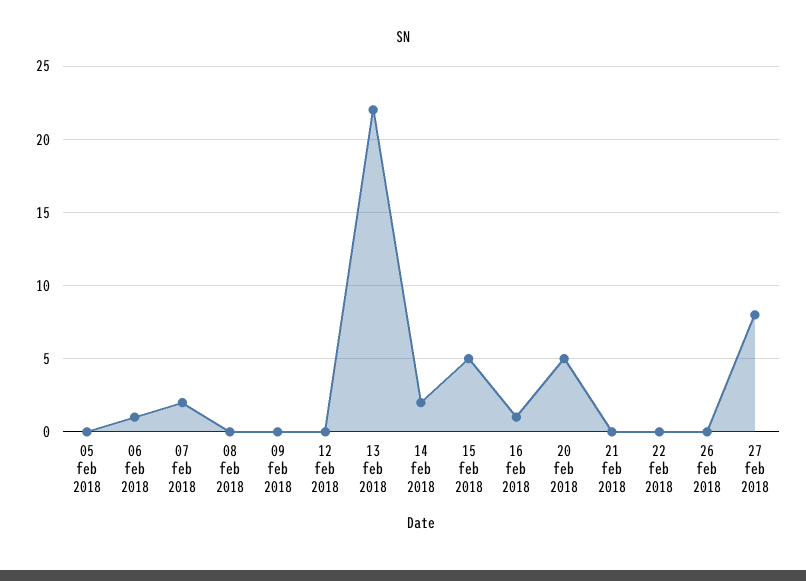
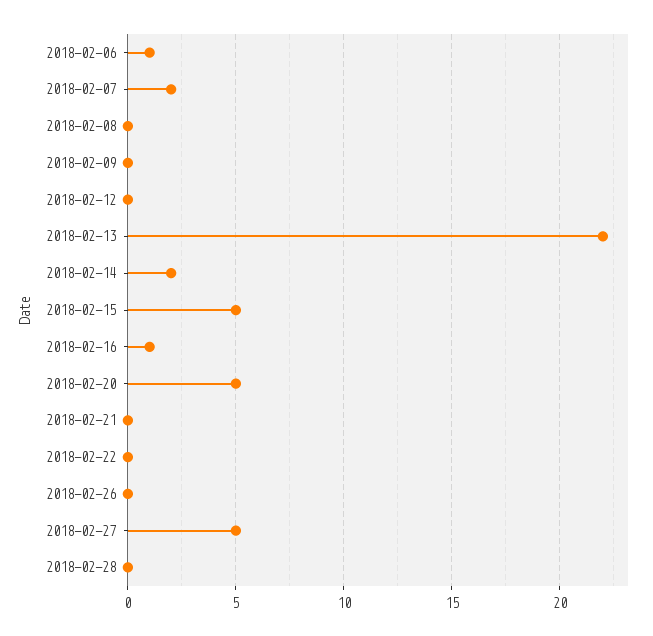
05 feb 2018: 0 -> none
27 feb 2018: 8 -> 5
2018-02-28: none -> 0

